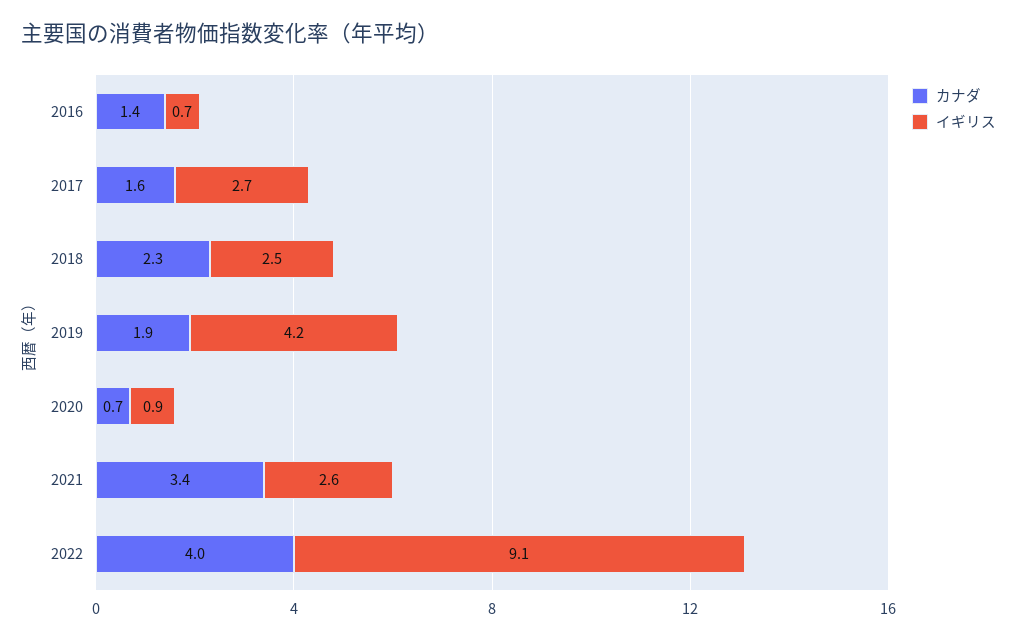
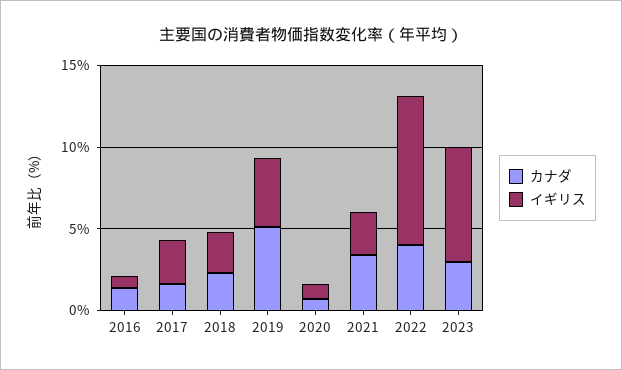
カナダ, 2019: 1.9 -> 5
カナダ, 2023: none -> 3
イギリス, 2023: none -> 7

